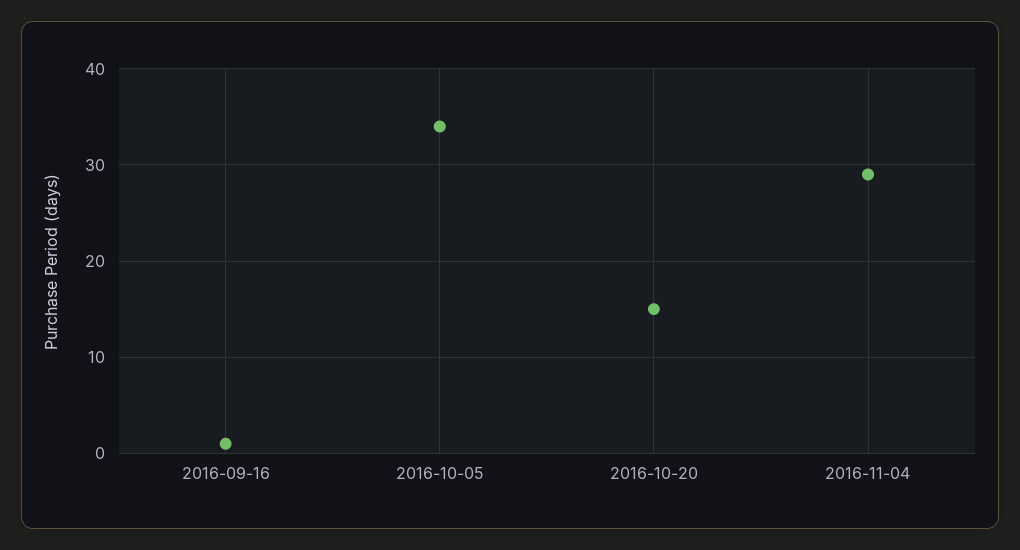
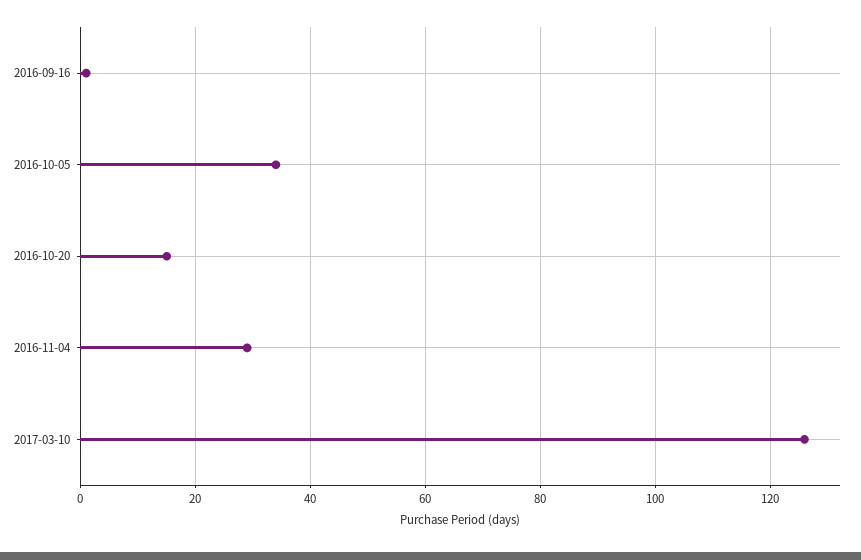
2017-03-10: none -> 125

